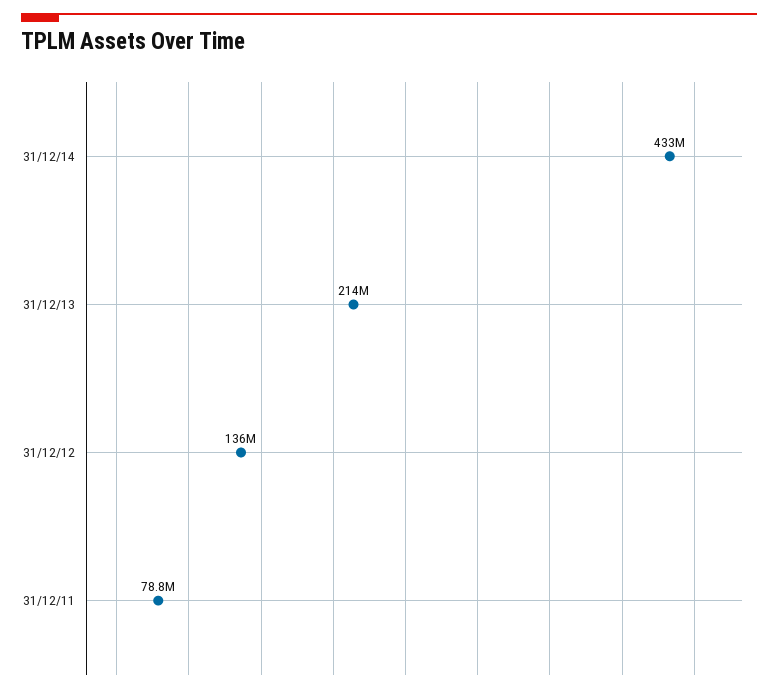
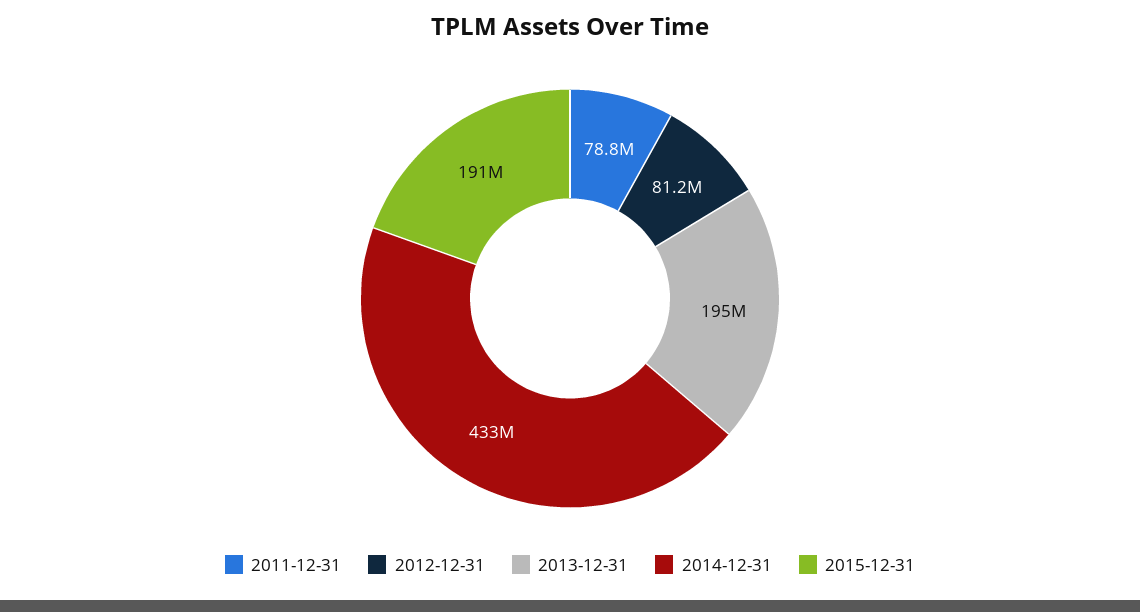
31/12/13: 214000000 -> 195000000
31/12/12: 136000000 -> 81200000
2015-12-31: none -> 191000000

